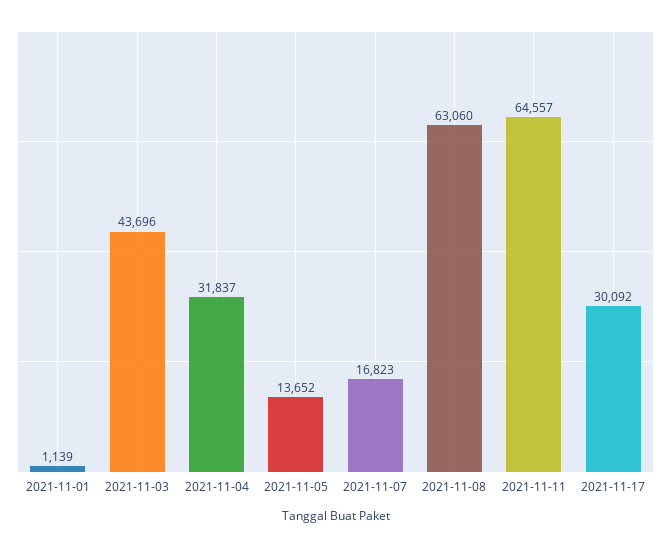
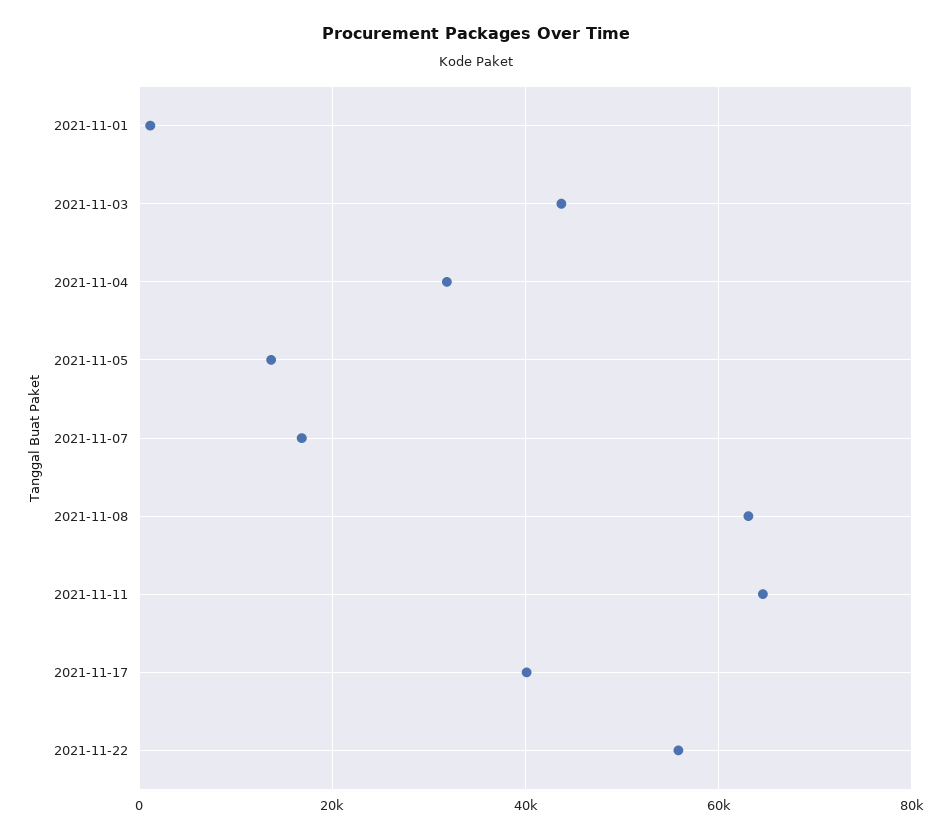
2021-11-17: 30092 -> 40000
2021-11-22: none -> 56000

